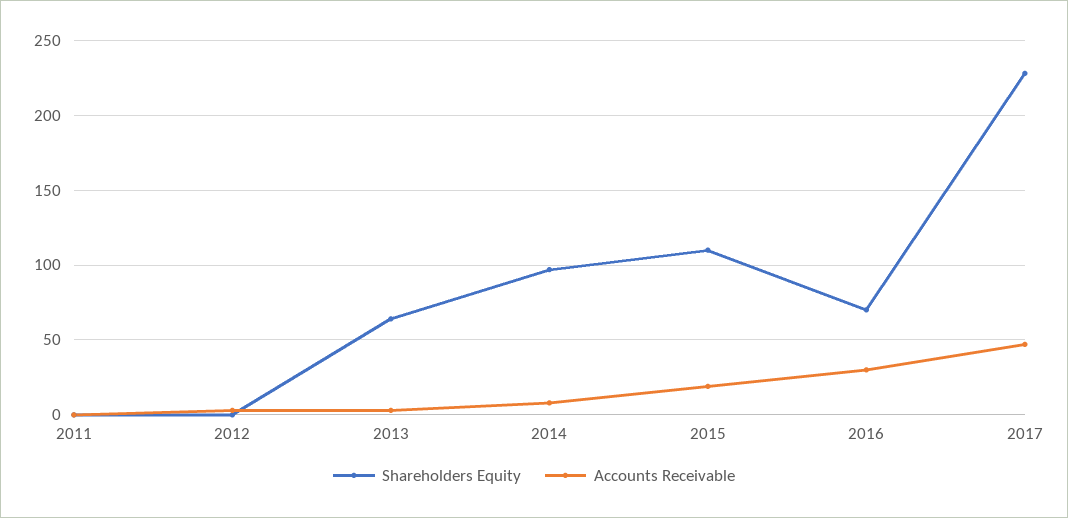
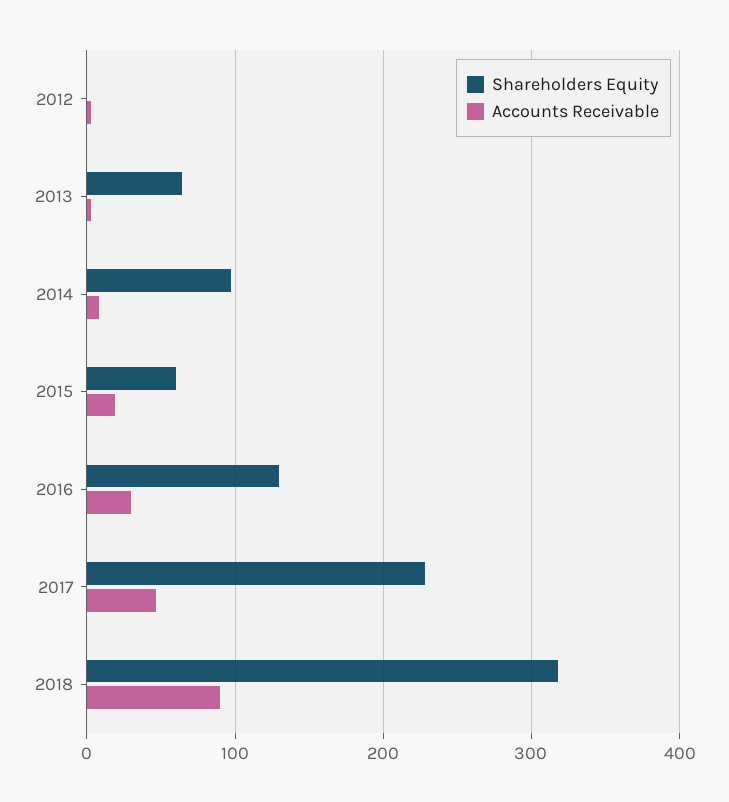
Shareholders Equity, 2011: 0 -> none
Accounts Receivable, 2011: 0 -> none
Shareholders Equity, 2015: 110 -> 60
Shareholders Equity, 2016: 70 -> 130
Shareholders Equity, 2018: none -> 320
Accounts Receivable, 2018: none -> 90

